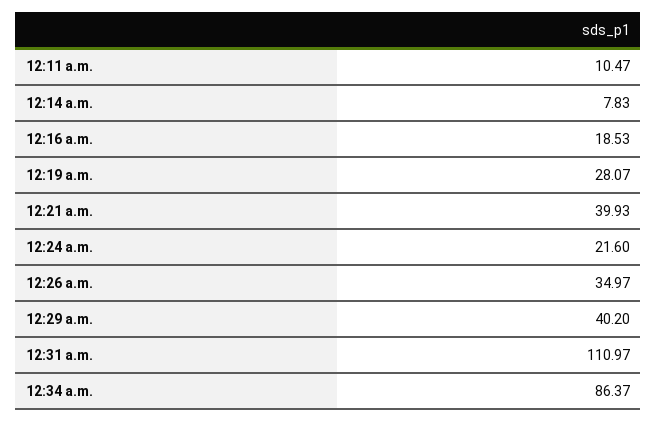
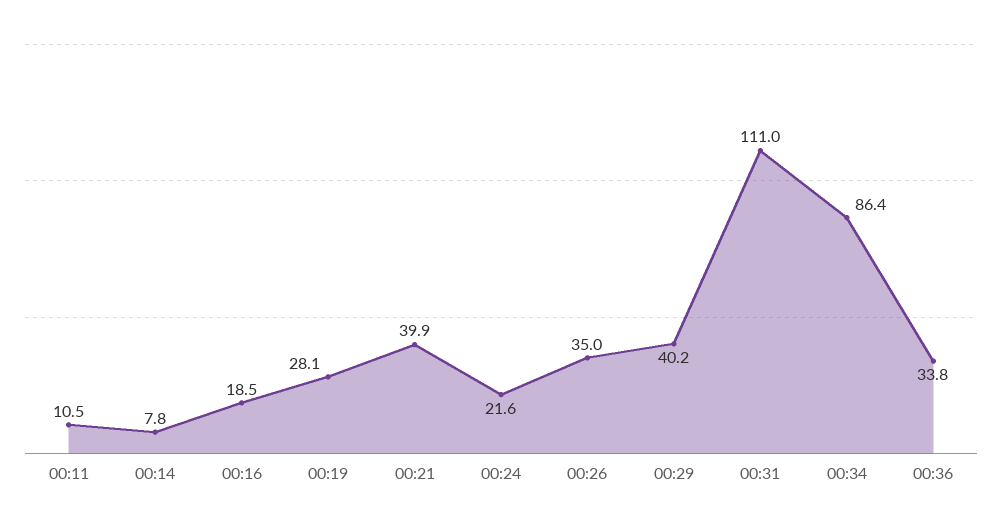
00:36: none -> 33.8

